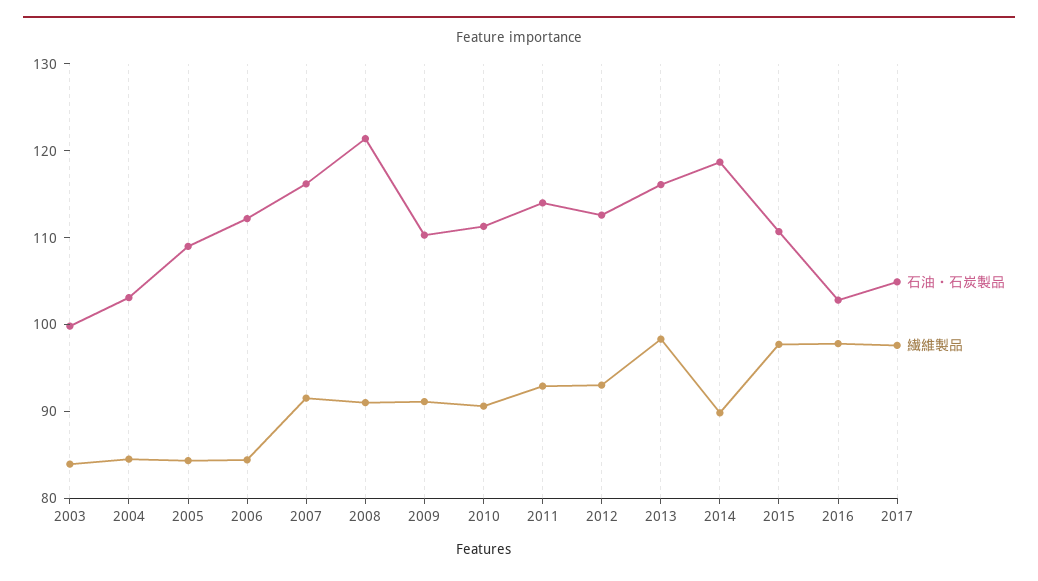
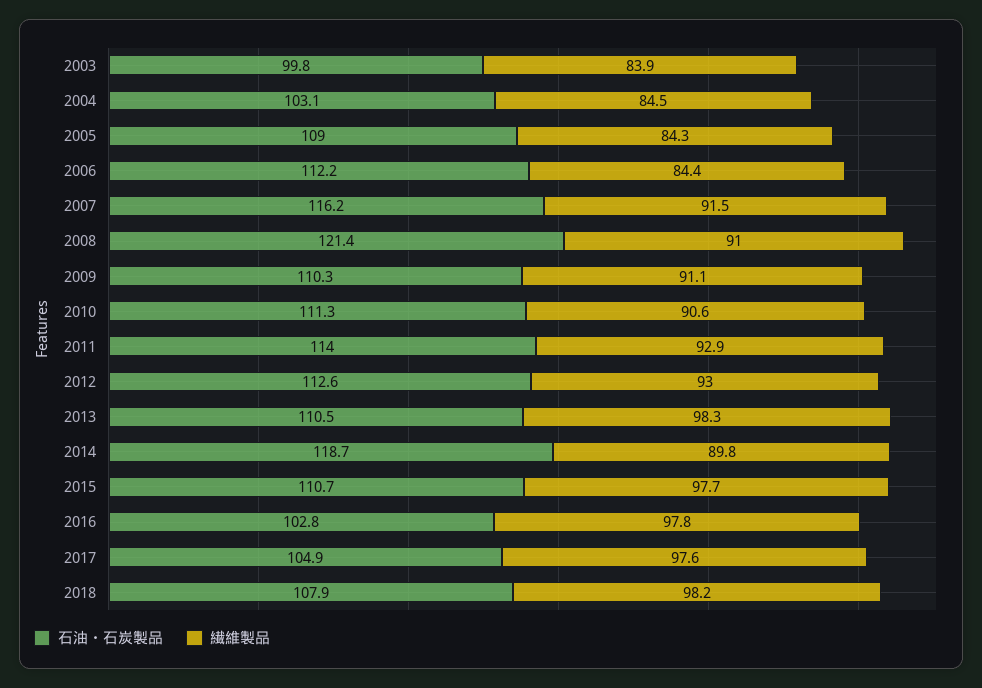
石油・石炭製品, 2013: 116 -> 110.5
石油・石炭製品, 2018: none -> 107.9
繊維製品, 2018: none -> 98.2

